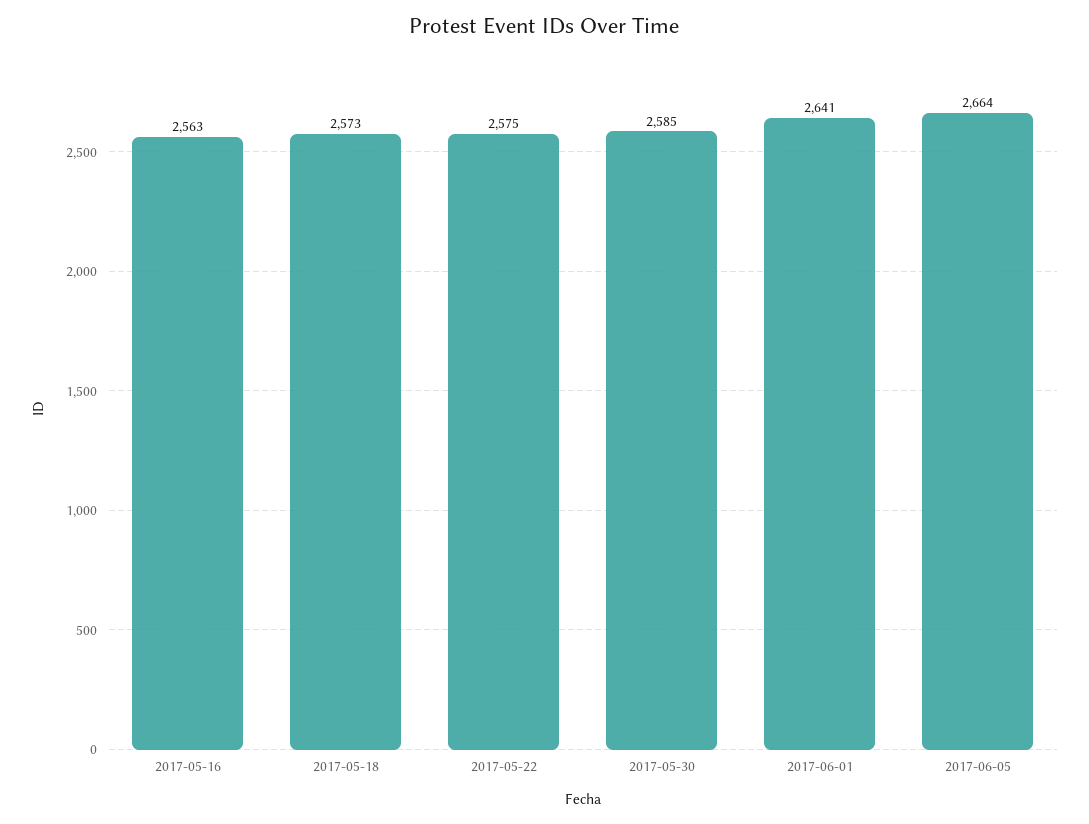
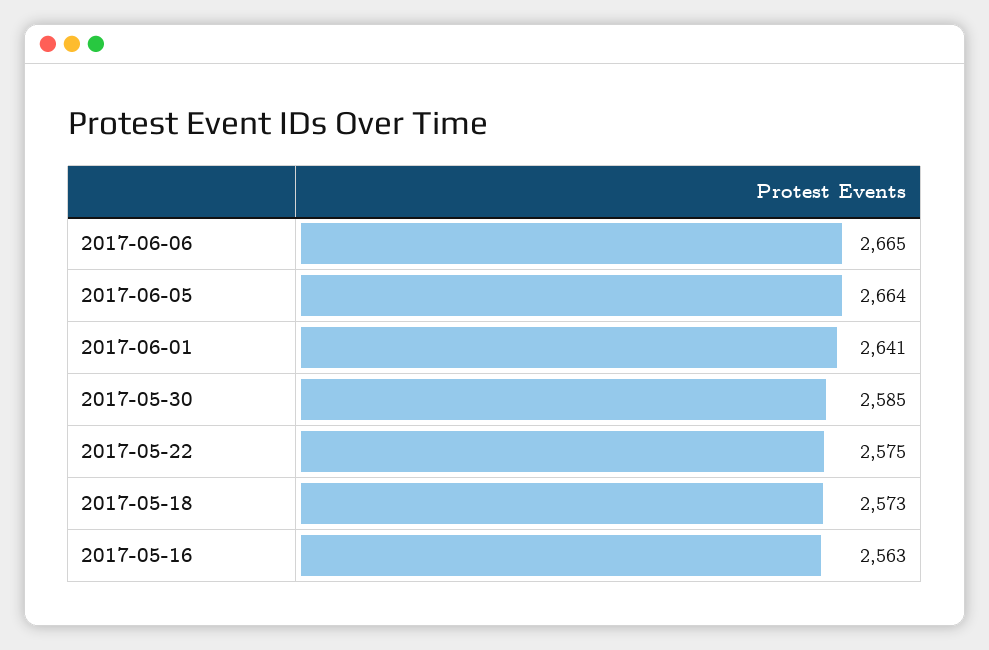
2017-06-06: none -> 2665

